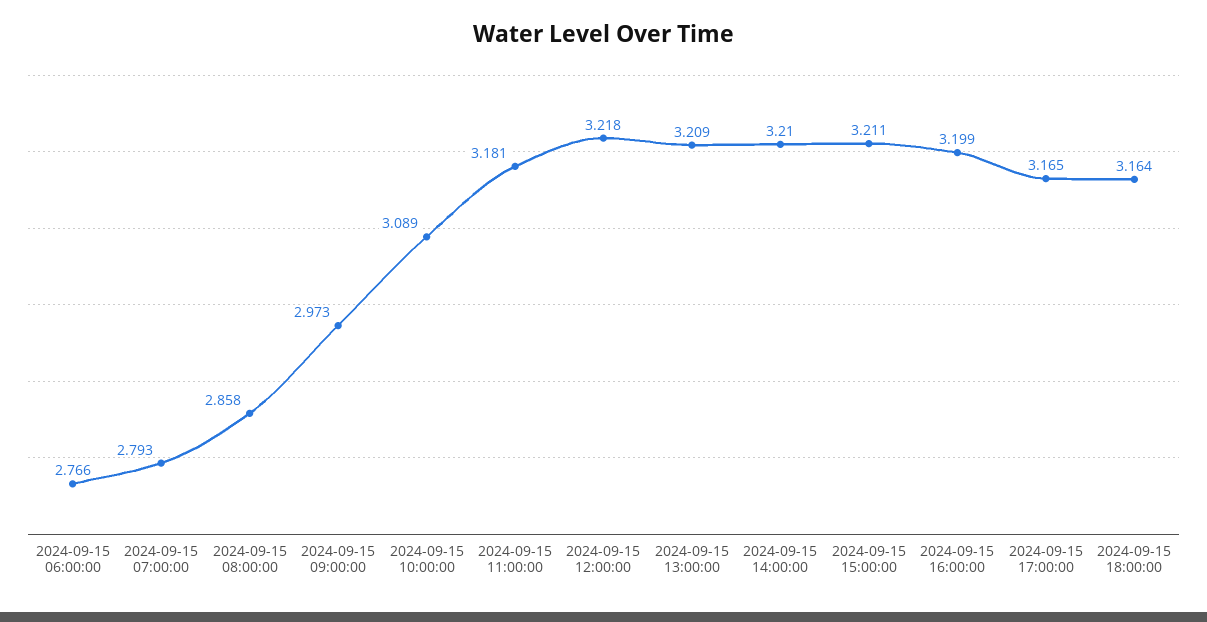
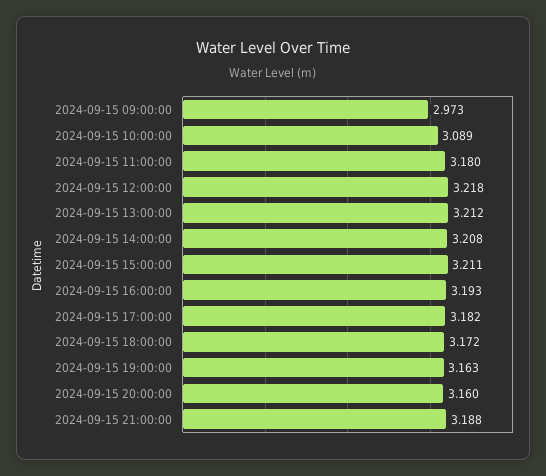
2024-09-15 06:00:00: 2.766 -> none
2024-09-15 07:00:00: 2.793 -> none
2024-09-15 08:00:00: 2.858 -> none
2024-09-15 11:00:00: 3.181 -> 3.18
2024-09-15 13:00:00: 3.209 -> 3.212
2024-09-15 14:00:00: 3.21 -> 3.208
2024-09-15 16:00:00: 3.199 -> 3.193
2024-09-15 17:00:00: 3.165 -> 3.182
2024-09-15 18:00:00: 3.164 -> 3.172
2024-09-15 19:00:00: none -> 3.163
2024-09-15 20:00:00: none -> 3.16
2024-09-15 21:00:00: none -> 3.188

